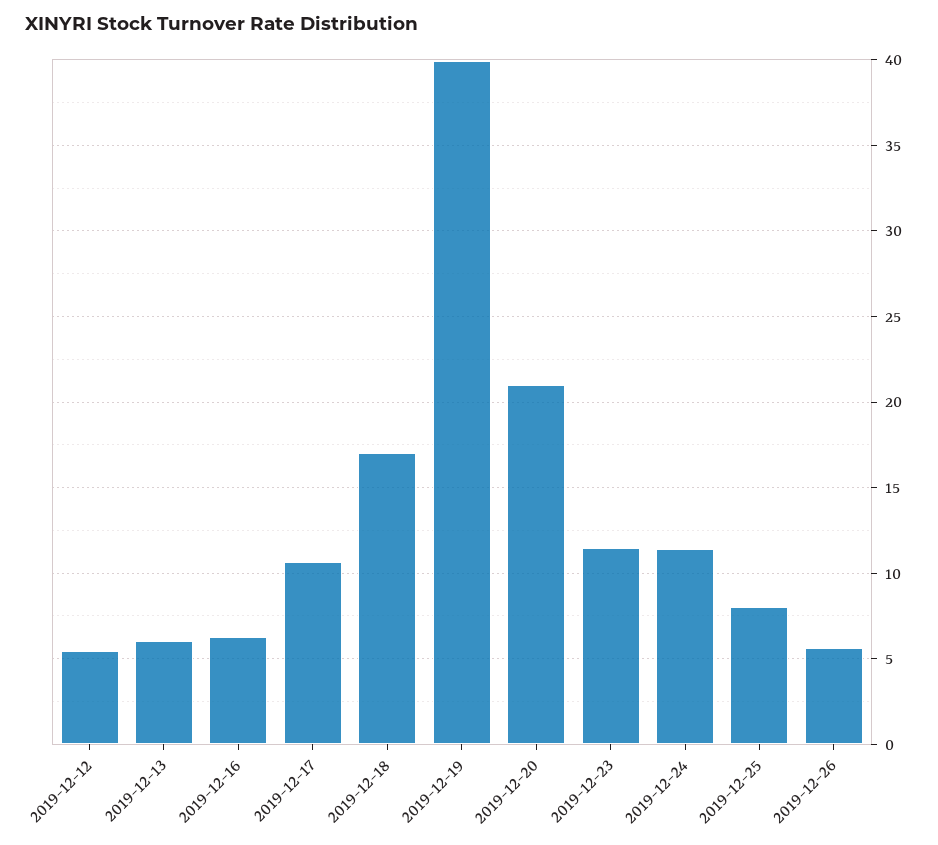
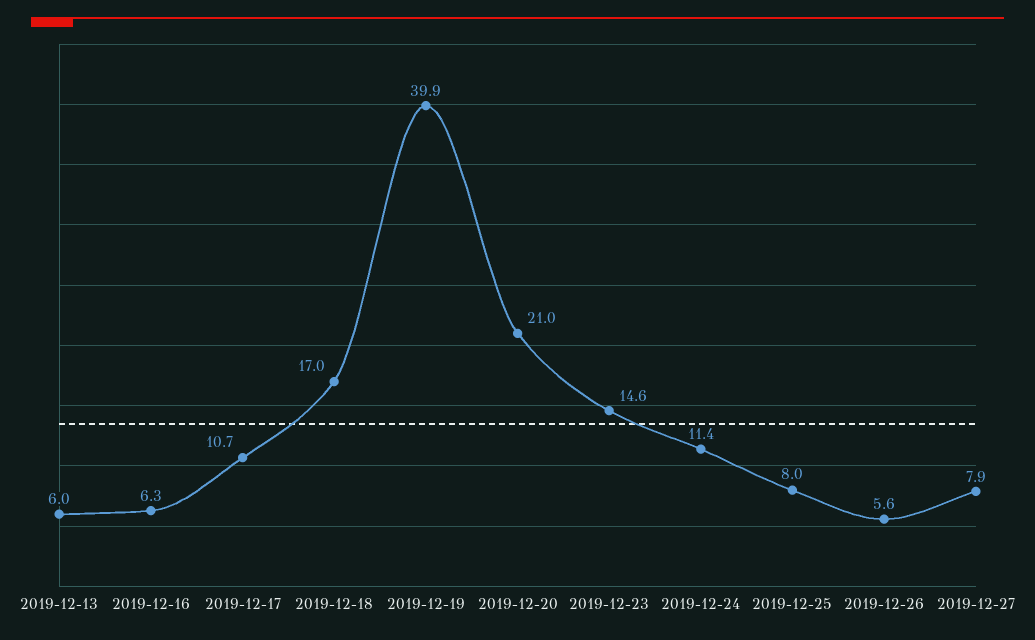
2019-12-12: 5.5 -> none
2019-12-23: 11.5 -> 14.6
2019-12-27: none -> 7.9

